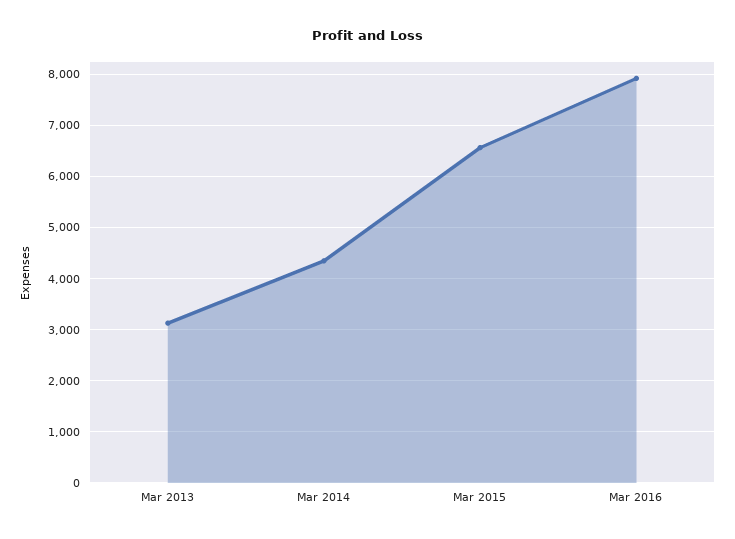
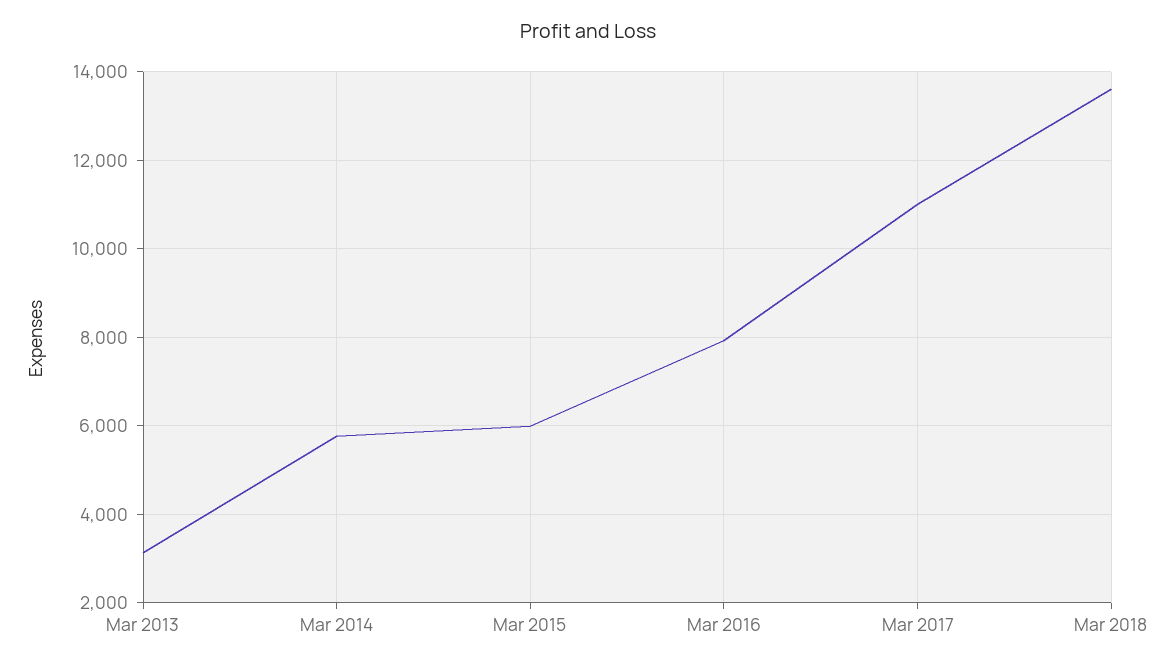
Mar 2014: 4400 -> 5800
Mar 2015: 6600 -> 6000
Mar 2017: none -> 11000
Mar 2018: none -> 13600

